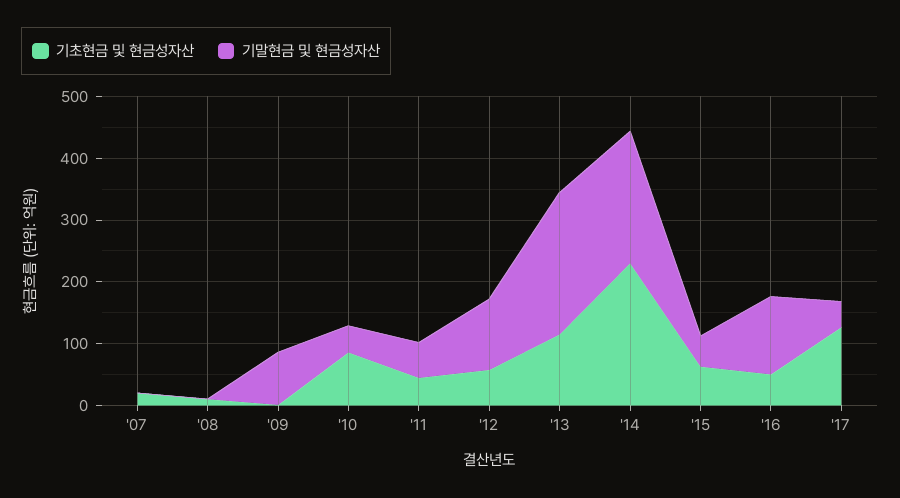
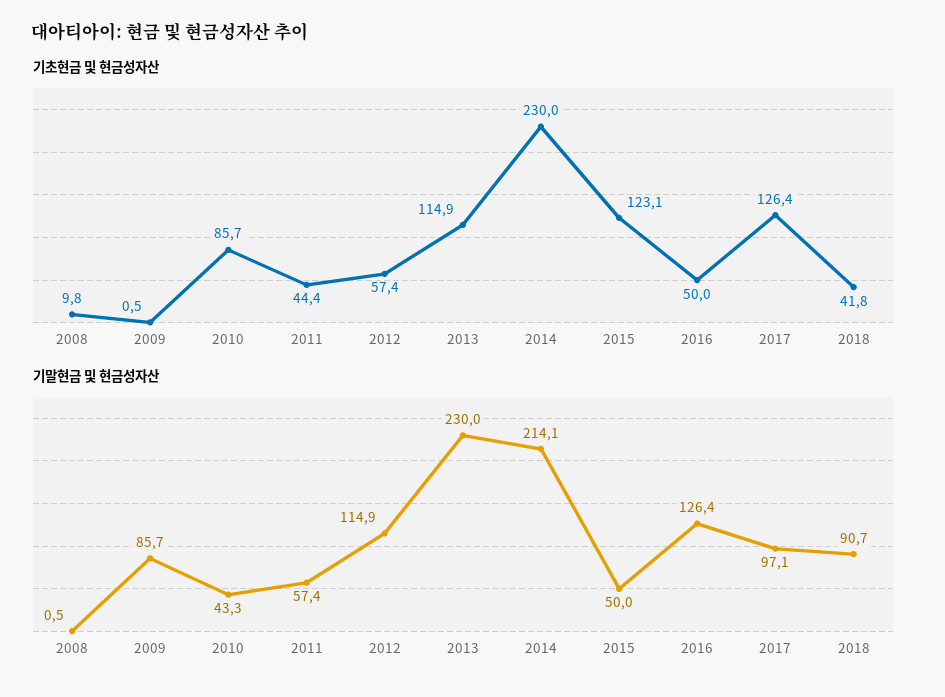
기초현금 및 현금성자산, '07: 20 -> none
기말현금 및 현금성자산, '07: 0 -> none
기초현금 및 현금성자산, '15: 60 -> 123.1
기말현금 및 현금성자산, '17: 40 -> 97.1
기초현금 및 현금성자산, 2018: none -> 41.8
기말현금 및 현금성자산, 2018: none -> 90.7

